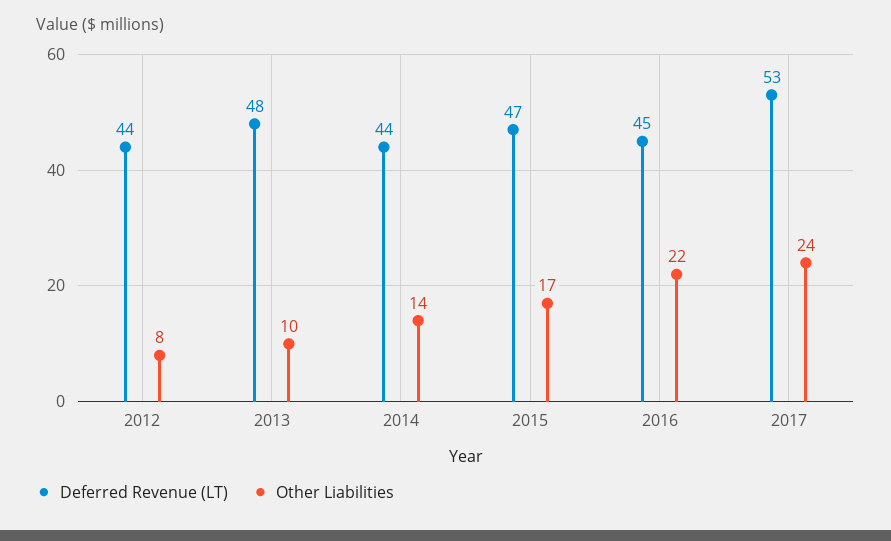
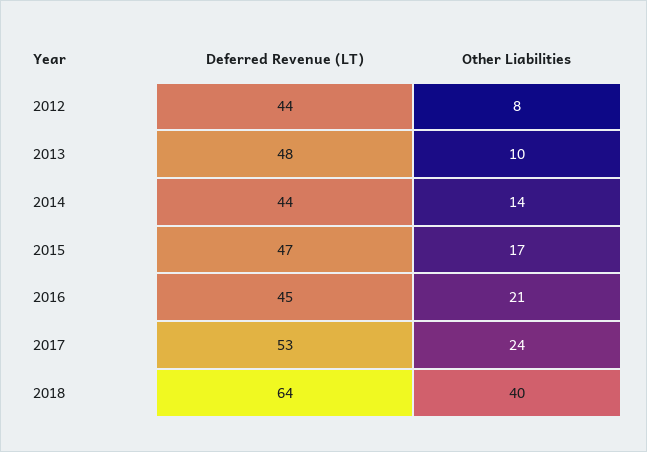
Other Liabilities, 2016: 22 -> 21
Deferred Revenue (LT), 2018: none -> 64
Other Liabilities, 2018: none -> 40

